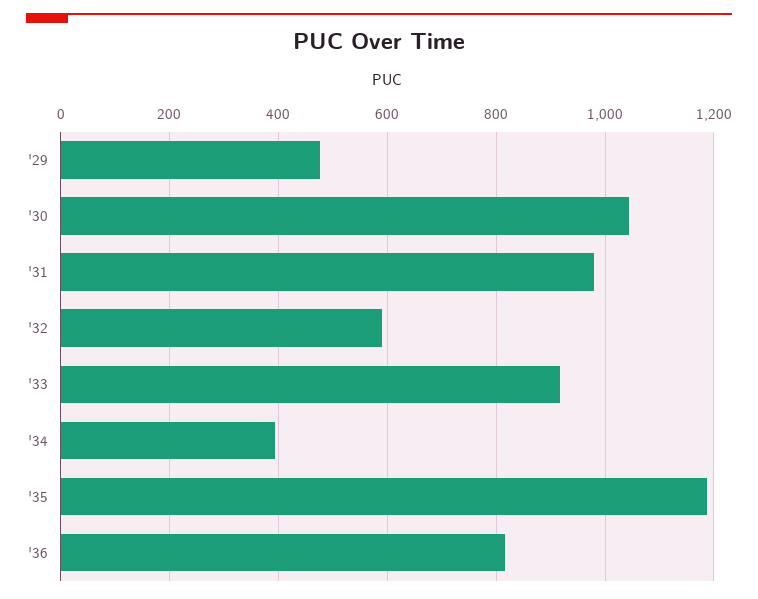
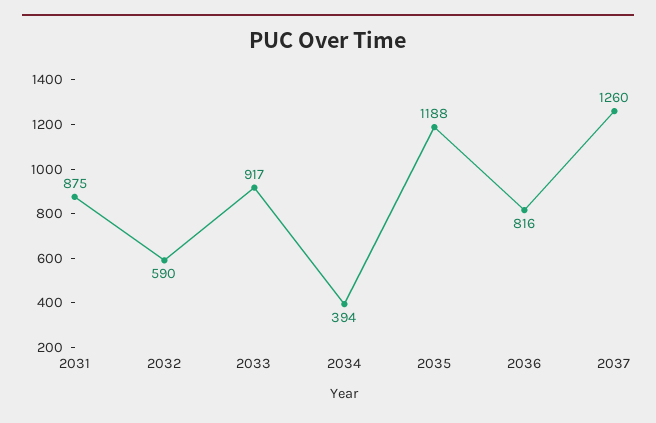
'29: 480 -> none
'30: 1040 -> none
'31: 980 -> 875
2037: none -> 1260

